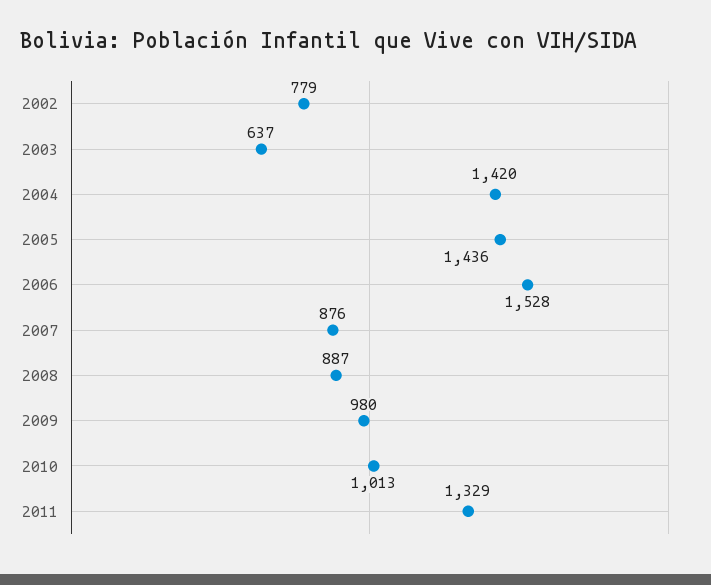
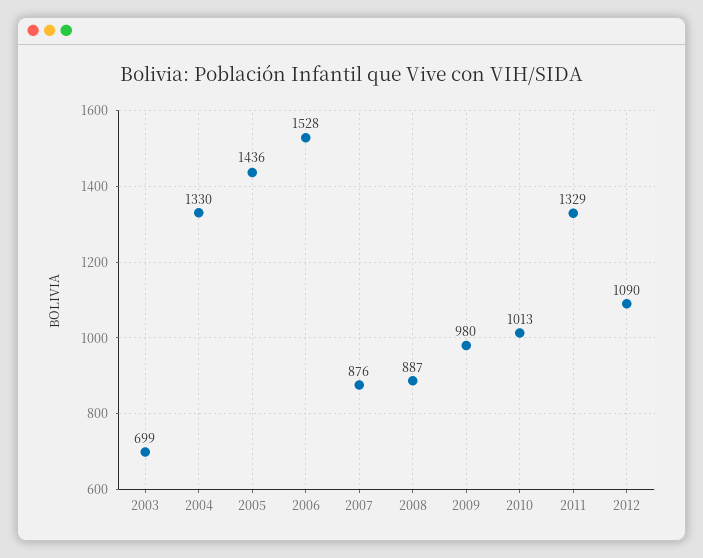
2002: 779 -> none
2003: 637 -> 699
2004: 1420 -> 1330
2012: none -> 1090

